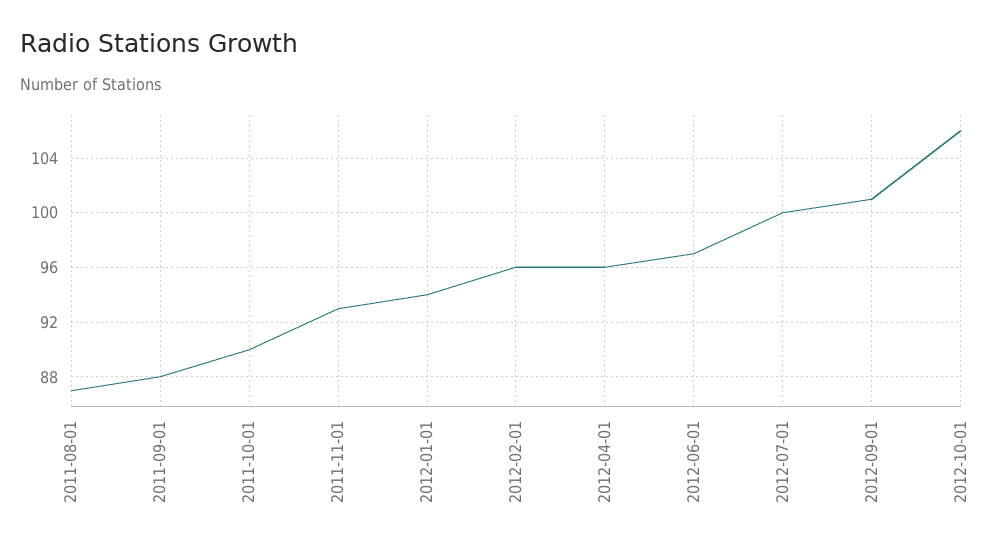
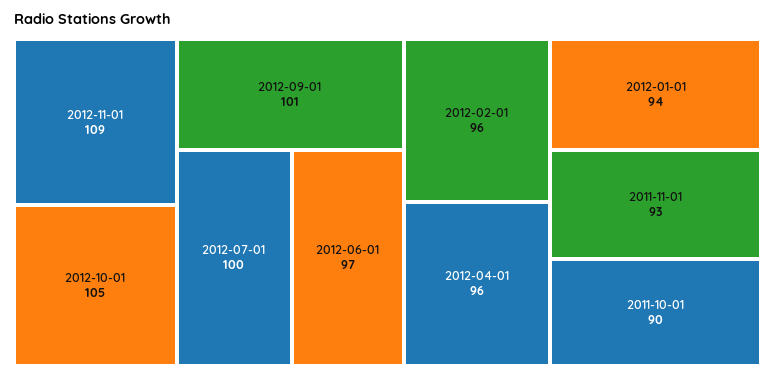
2011-08-01: 87 -> none
2011-09-01: 88 -> none
2012-10-01: 106 -> 105
2012-11-01: none -> 109

